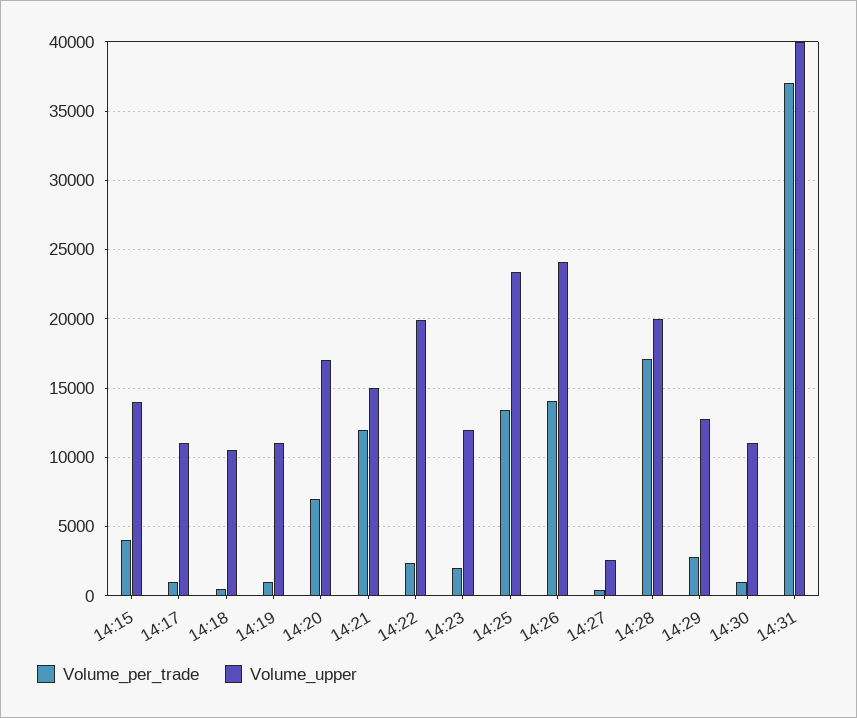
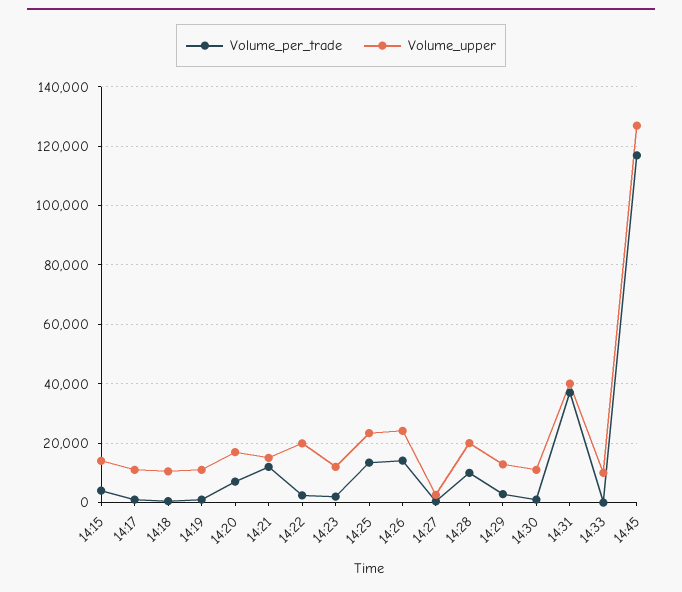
Volume_per_trade, 14:28: 17000 -> 10000
Volume_per_trade, 14:33: none -> 0
Volume_upper, 14:33: none -> 10000
Volume_per_trade, 14:45: none -> 117500
Volume_upper, 14:45: none -> 127500

